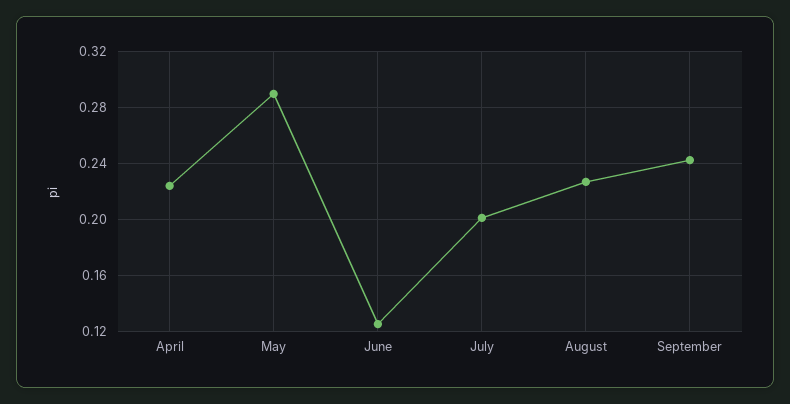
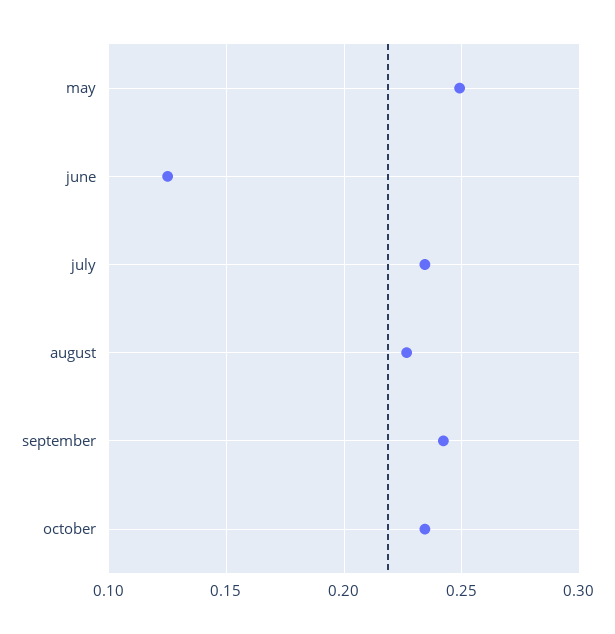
April: 0.225 -> none
May: 0.29 -> 0.25
July: 0.2 -> 0.235
october: none -> 0.235

